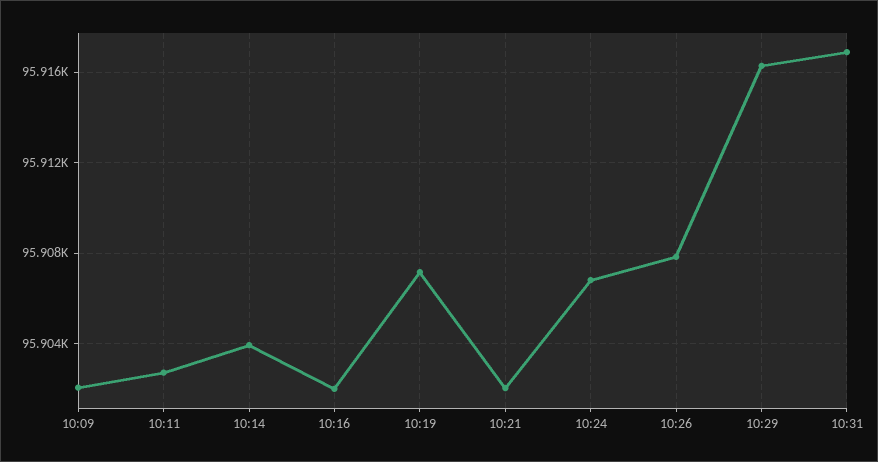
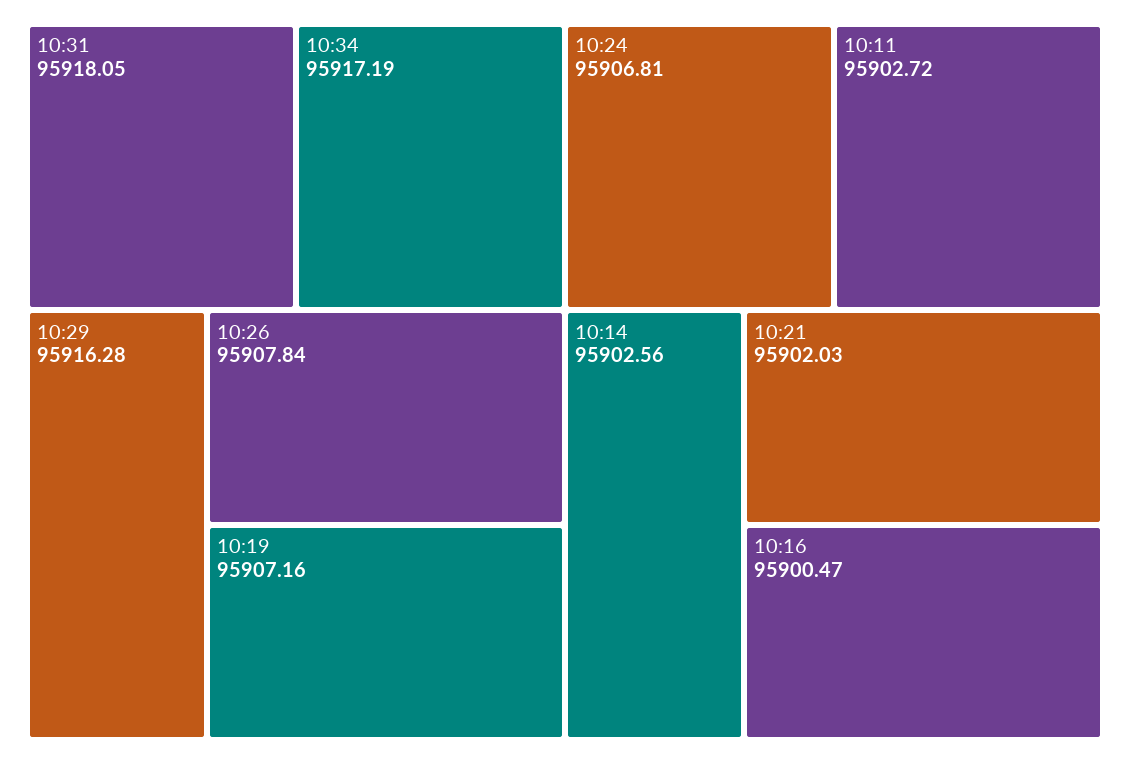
10:09: 95902 -> none
10:14: 95904 -> 95902.56
10:16: 95902 -> 95900.47
10:31: 95917 -> 95918.05
10:34: none -> 95917.19

